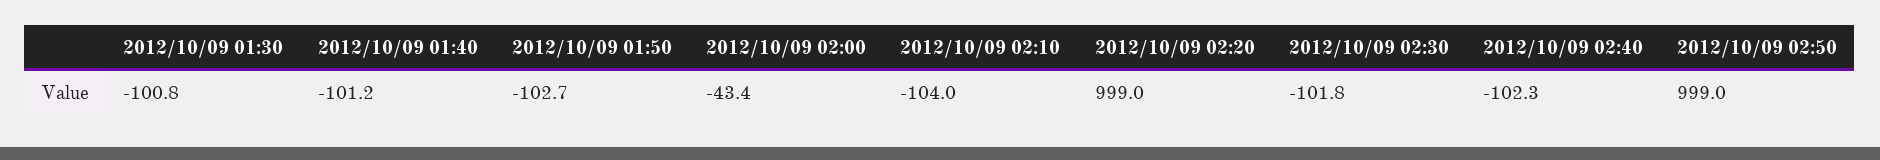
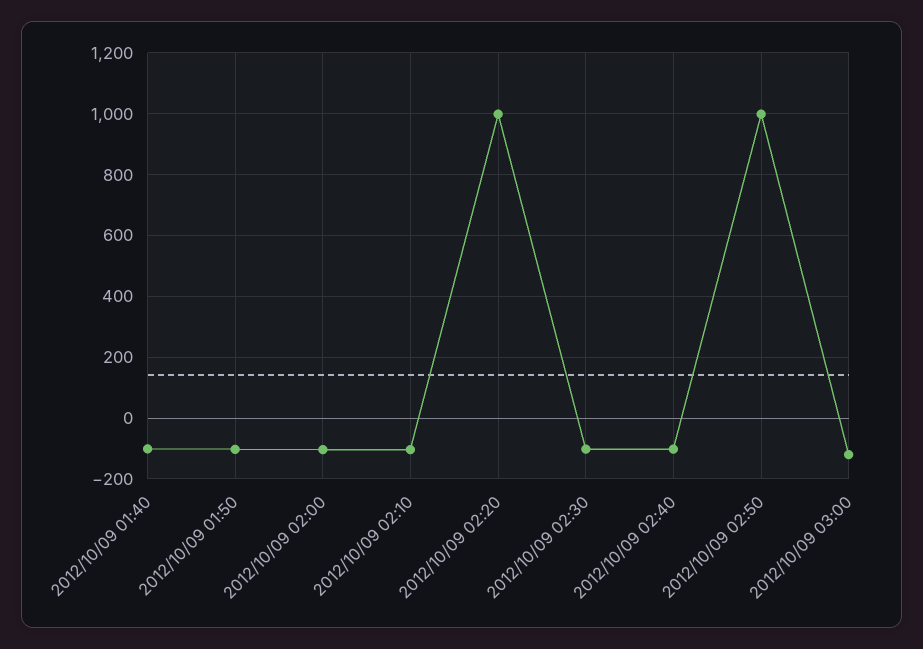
2012/10/09 01:30: -100.8 -> none
2012/10/09 02:00: -43.4 -> -100
2012/10/09 03:00: none -> -120

